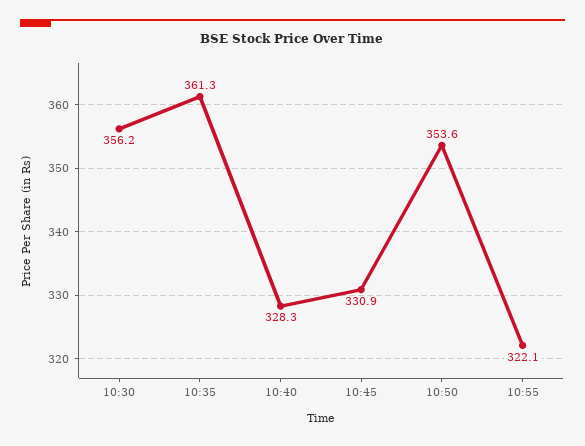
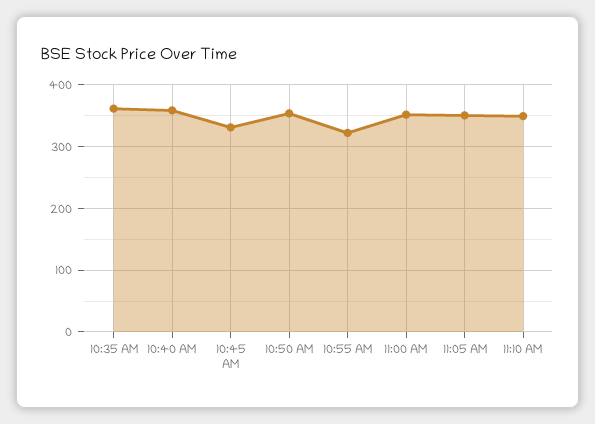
10:30: 356.2 -> none
10:40: 328.3 -> 360
11:00 AM: none -> 350
11:05 AM: none -> 350
11:10 AM: none -> 350

